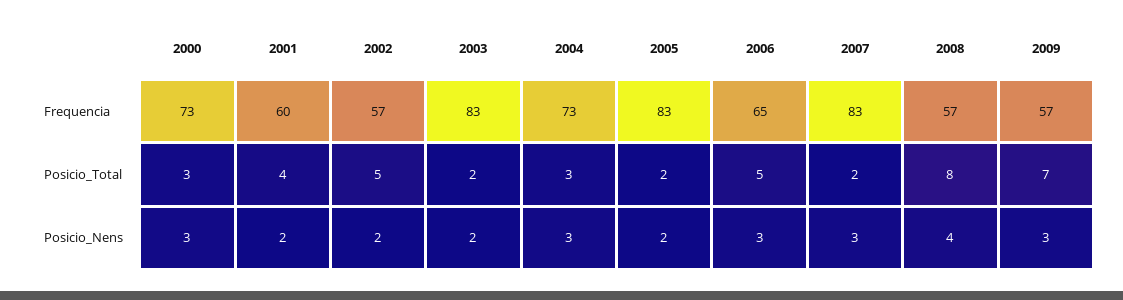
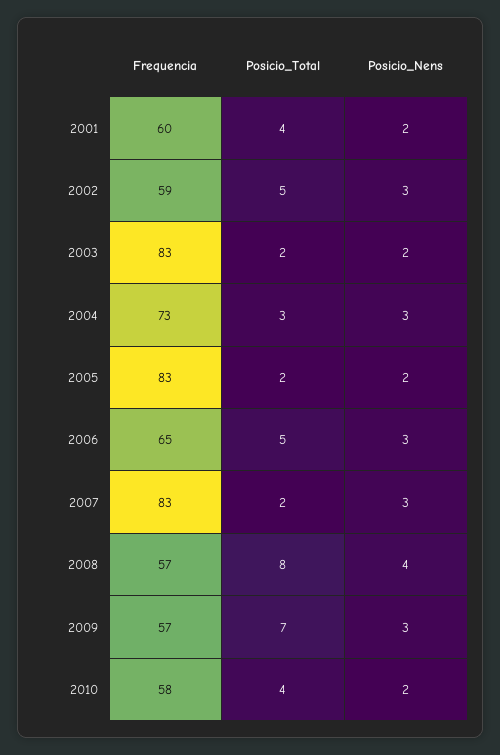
2000, Frequencia: 73 -> none
2002, Frequencia: 57 -> 59
2000, Posicio_Total: 3 -> none
2000, Posicio_Nens: 3 -> none
2002, Posicio_Nens: 2 -> 3
2010, Frequencia: none -> 58
2010, Posicio_Total: none -> 4
2010, Posicio_Nens: none -> 2

